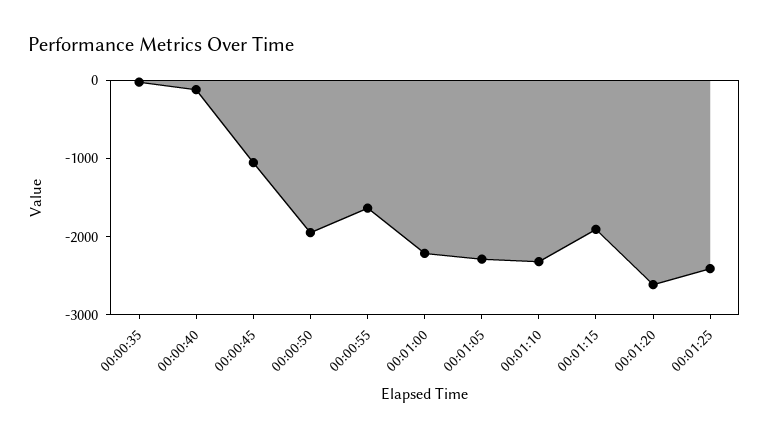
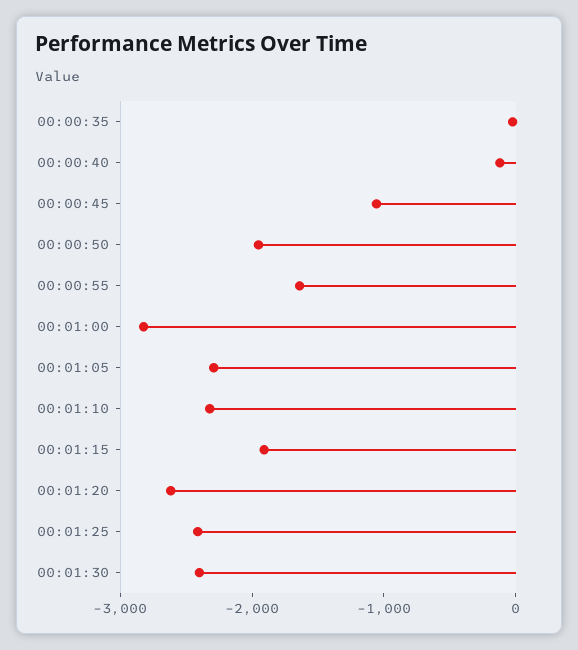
00:01:00: -2200 -> -2800
00:01:30: none -> -2400

